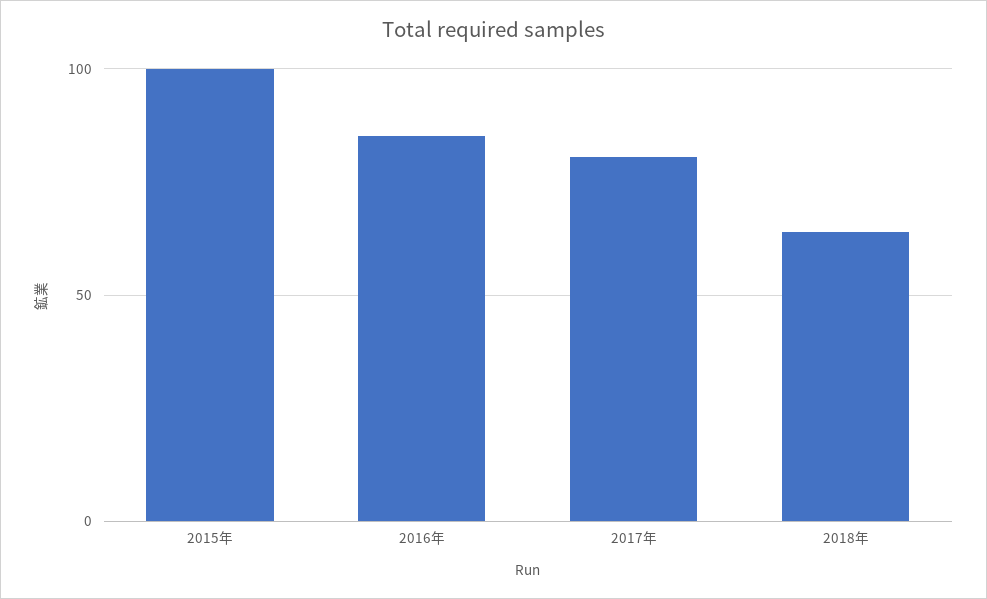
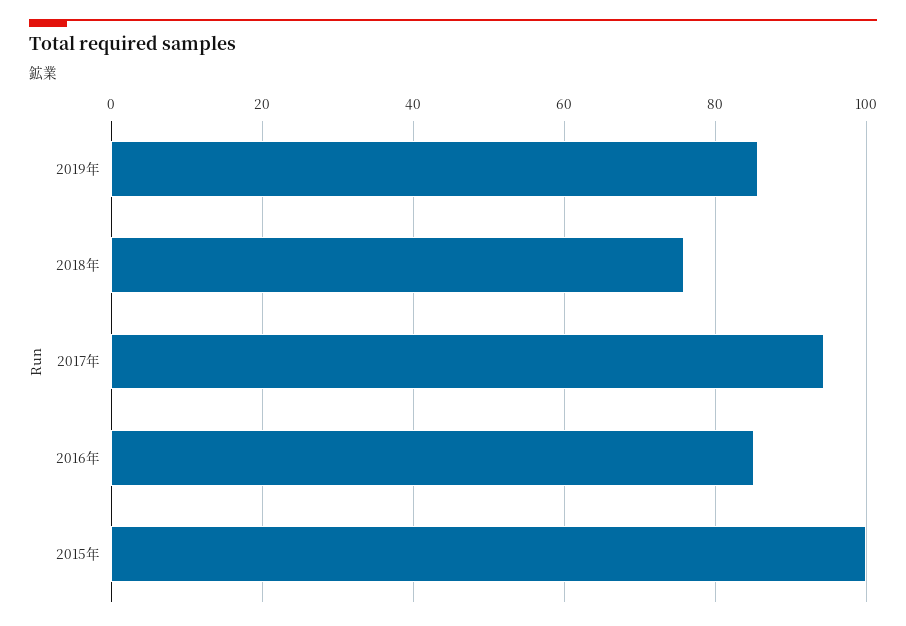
2017年: 80 -> 94
2018年: 65 -> 76
2019年: none -> 86

